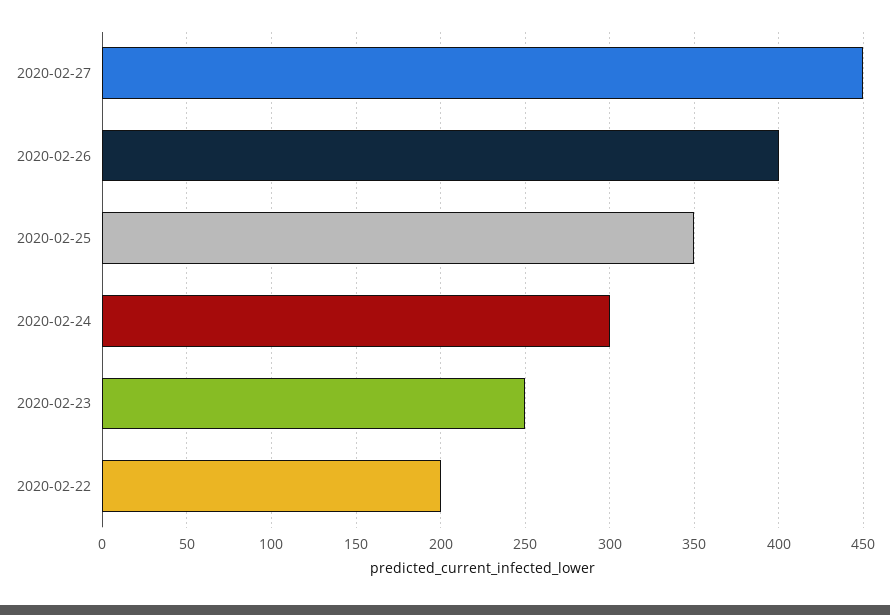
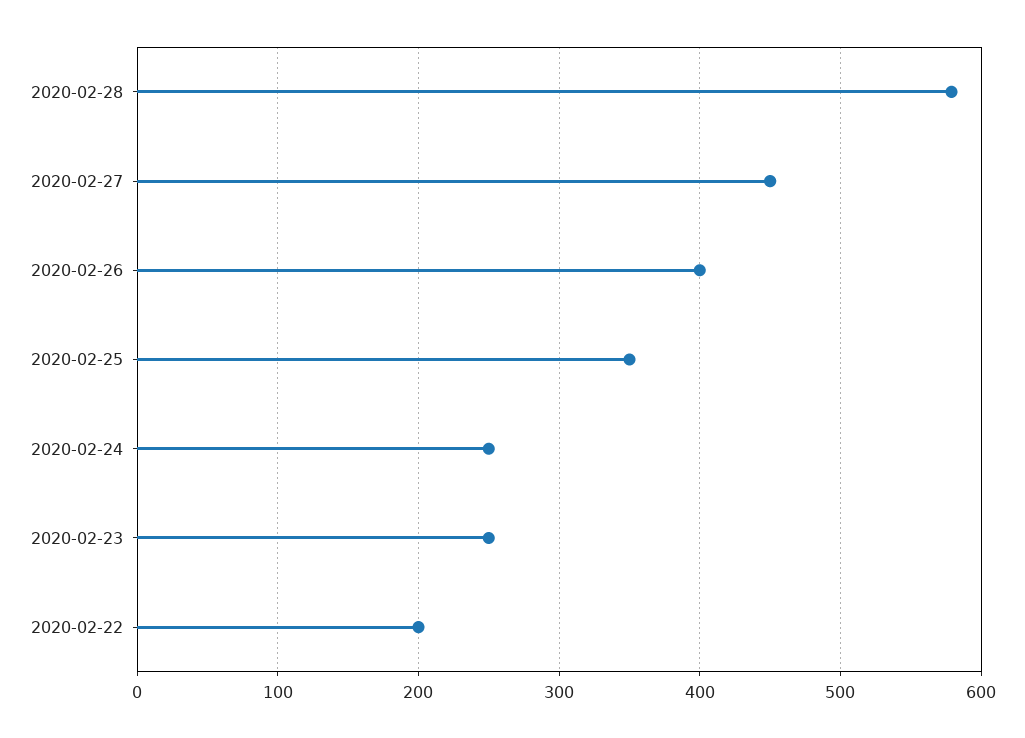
2020-02-24: 300 -> 250
2020-02-28: none -> 580

